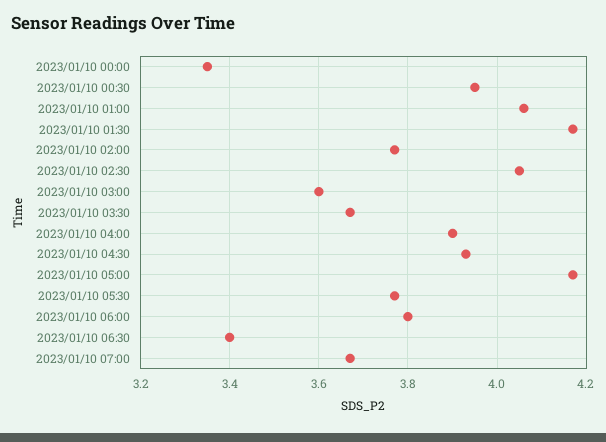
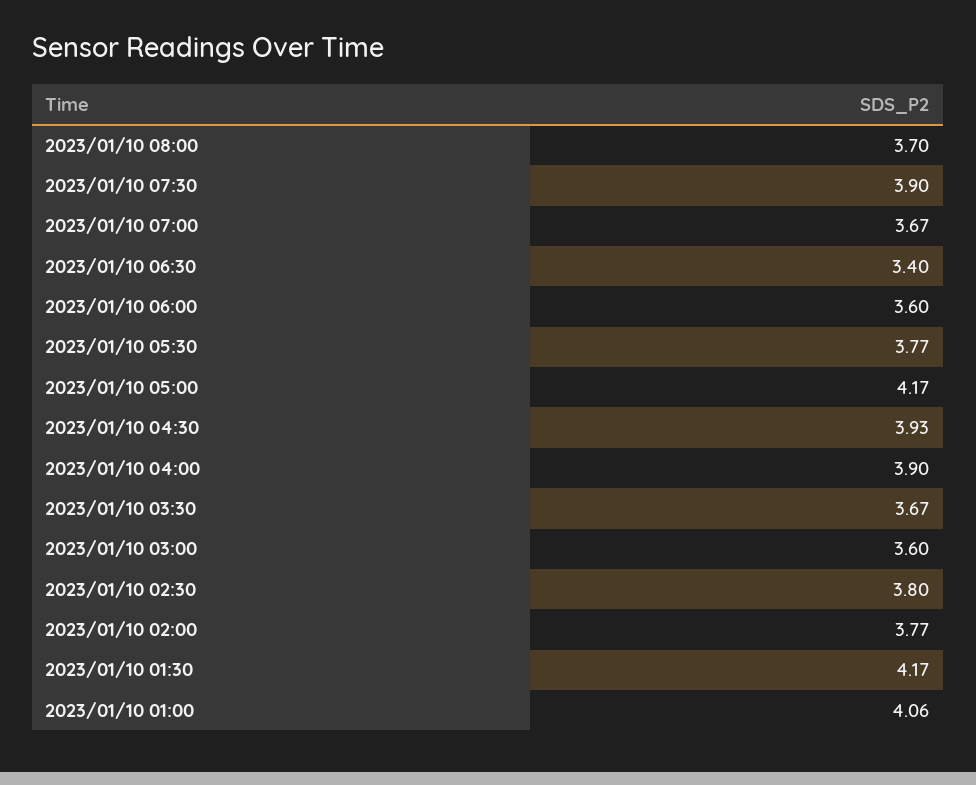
2023/01/10 00:00: 3.35 -> none
2023/01/10 00:30: 3.95 -> none
2023/01/10 02:30: 4.05 -> 3.8
2023/01/10 06:00: 3.8 -> 3.6
2023/01/10 08:00: none -> 3.7
2023/01/10 07:30: none -> 3.9

